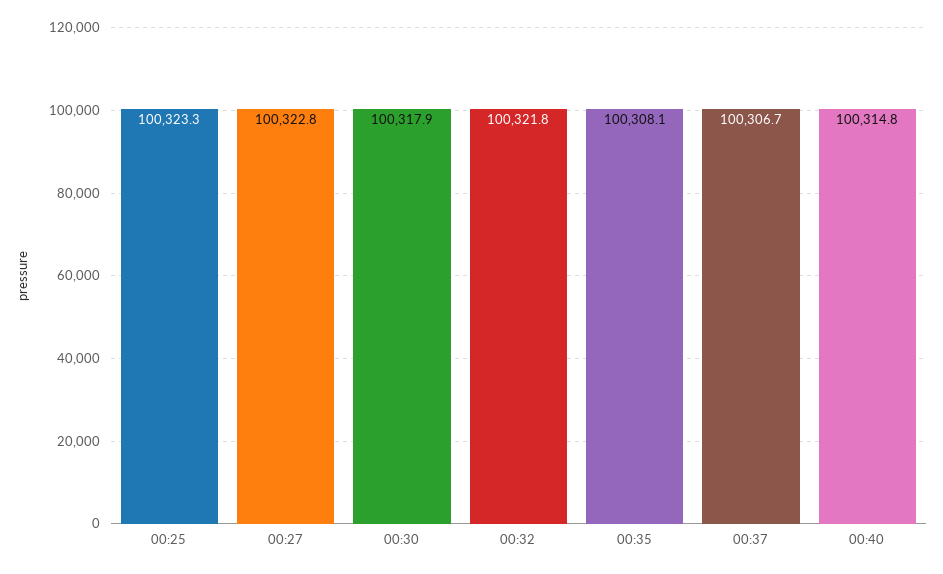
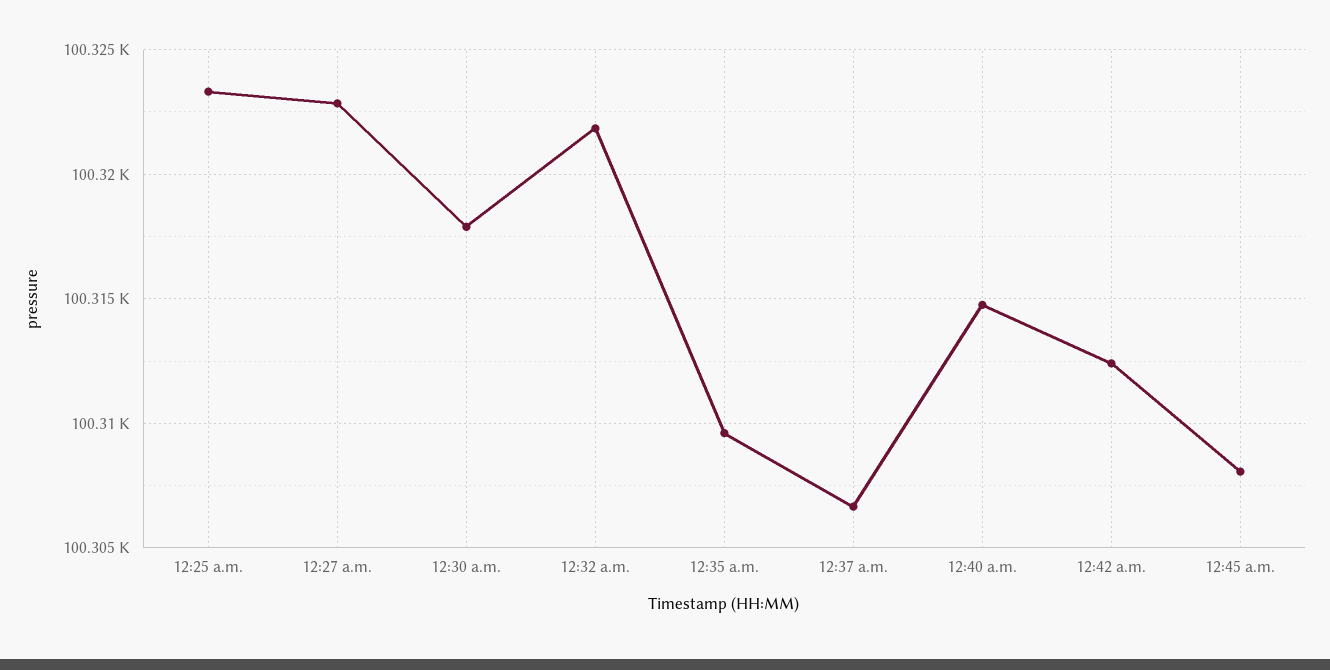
00:35: 100308.1 -> 100309.5
12:42 a.m.: none -> 100312.5
12:45 a.m.: none -> 100308

